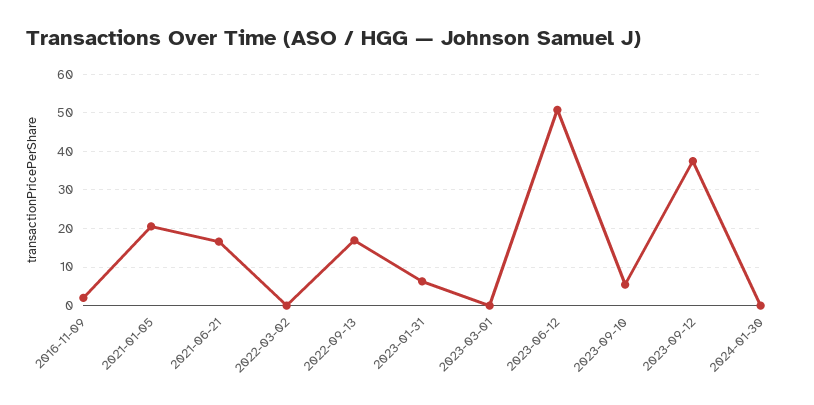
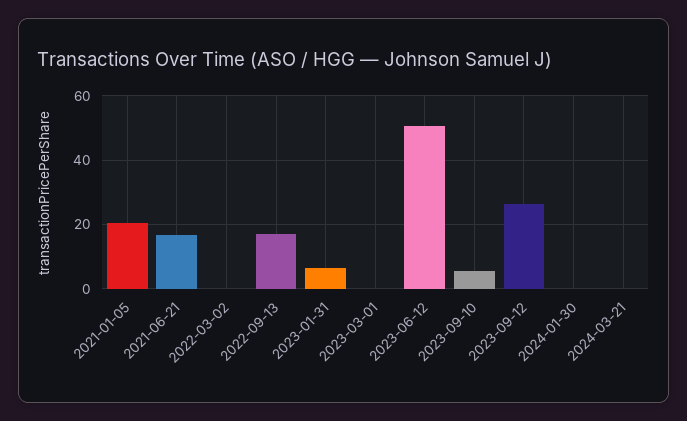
2016-11-09: 2 -> none
2023-09-12: 38 -> 26
2024-03-21: none -> 0

